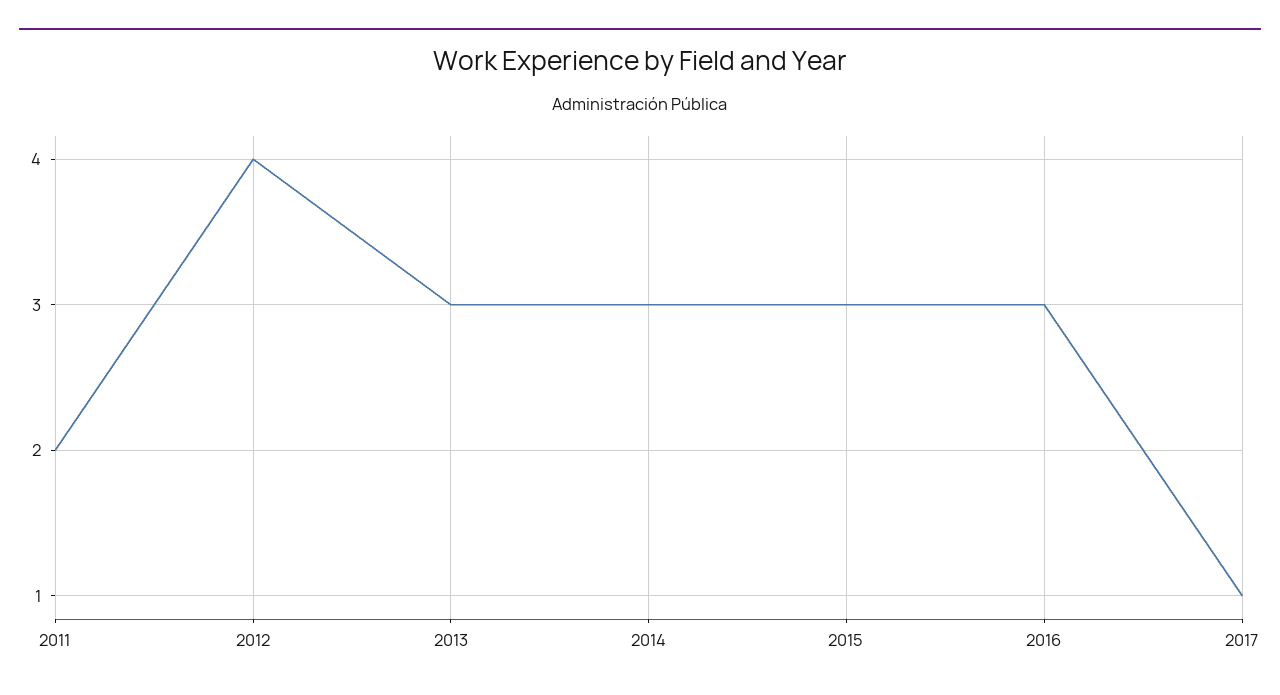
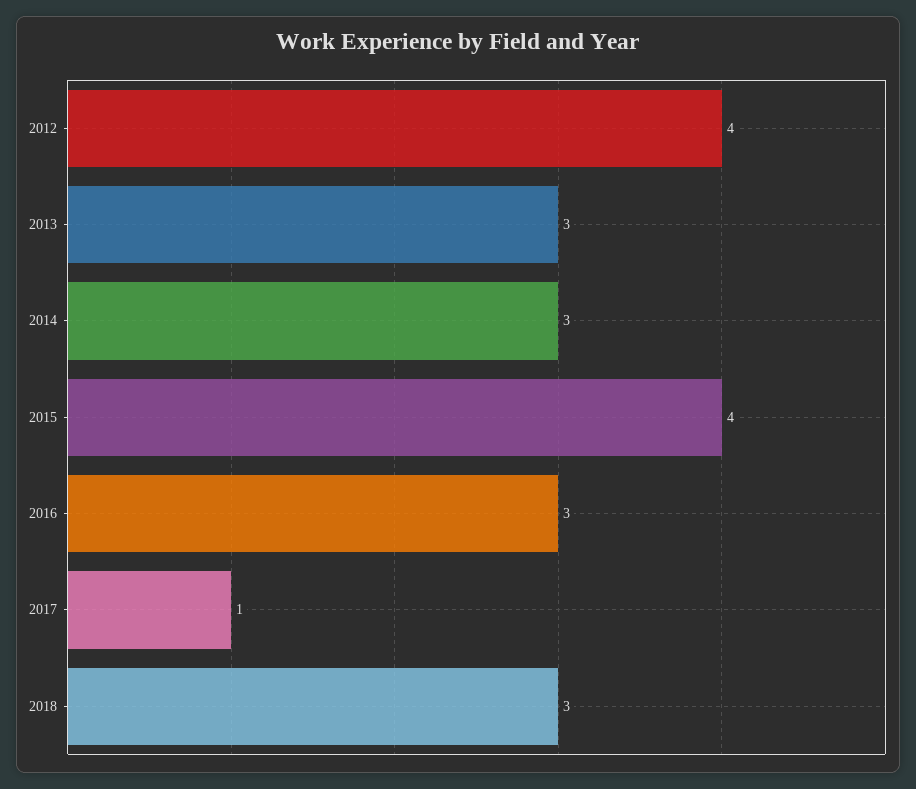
2011: 2 -> none
2015: 3 -> 4
2018: none -> 3

